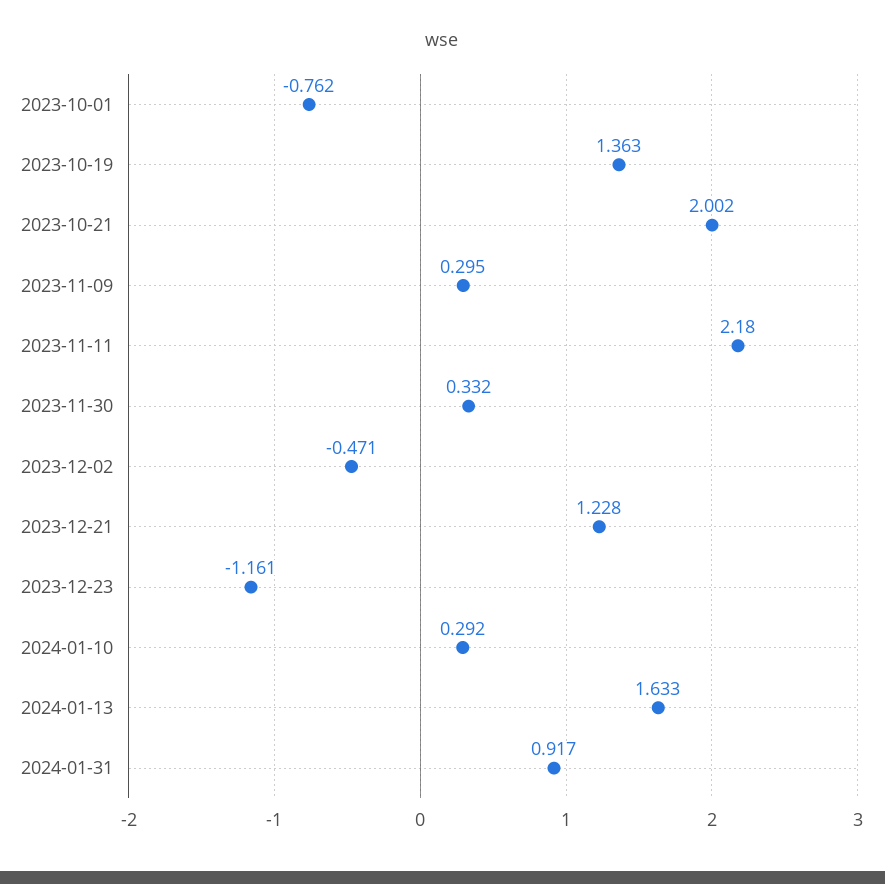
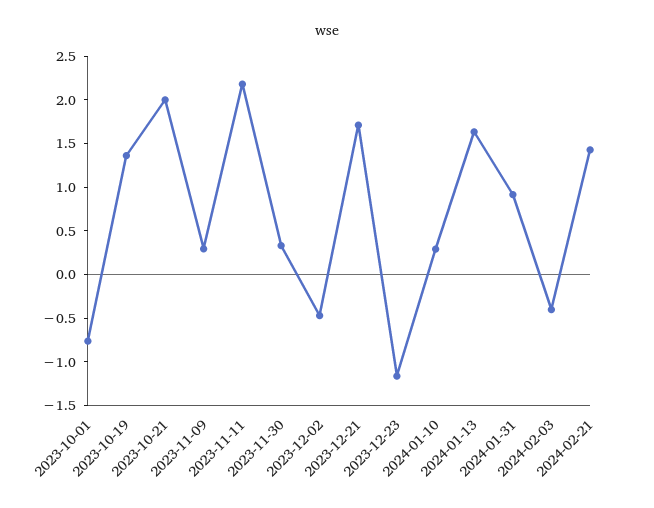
2023-12-21: 1.228 -> 1.7
2024-02-03: none -> -0.4
2024-02-21: none -> 1.4

